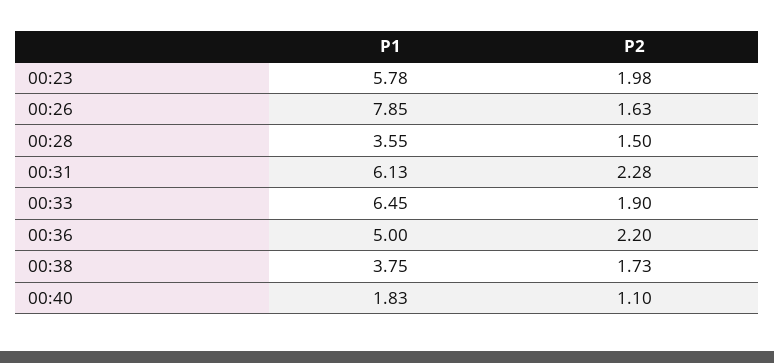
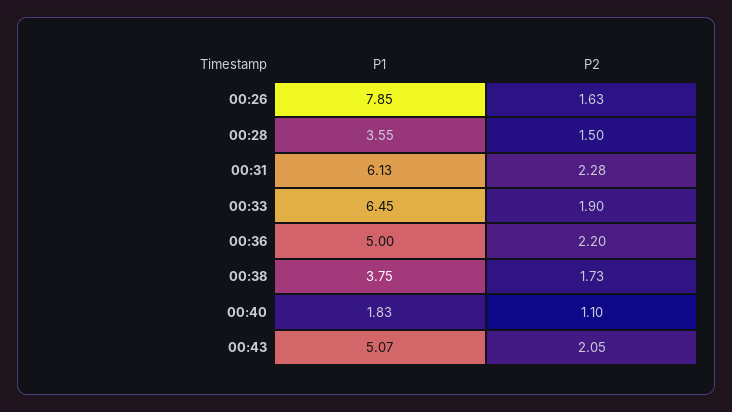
P1, 00:23: 5.78 -> none
P2, 00:23: 1.98 -> none
P1, 00:43: none -> 5.07
P2, 00:43: none -> 2.05

